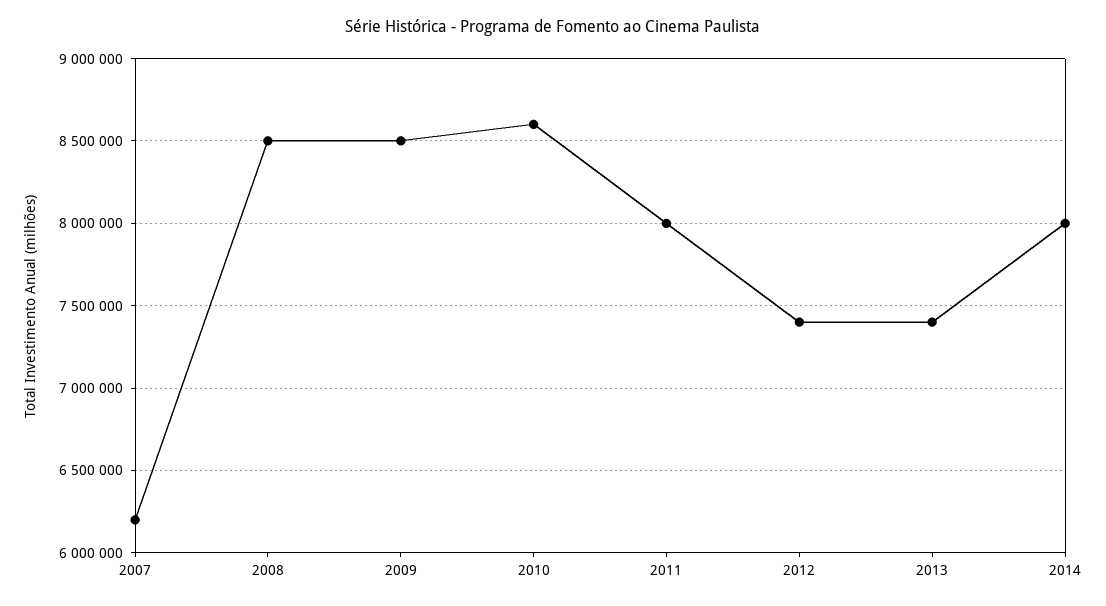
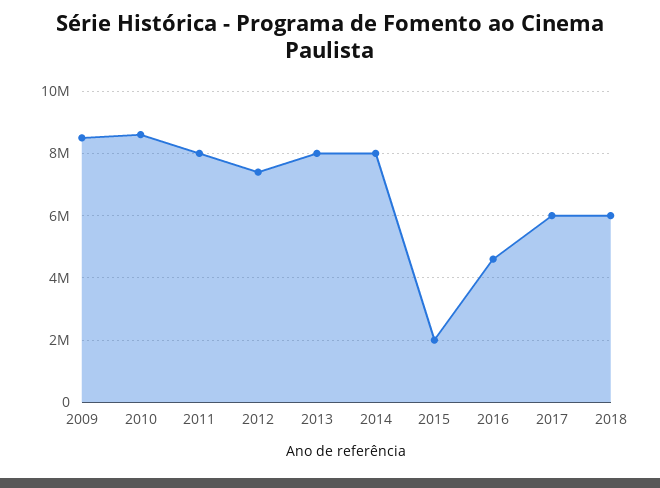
2007: 6200000 -> none
2008: 8500000 -> none
2013: 7400000 -> 8000000
2015: none -> 2000000
2016: none -> 4600000
2017: none -> 6000000
2018: none -> 6000000

